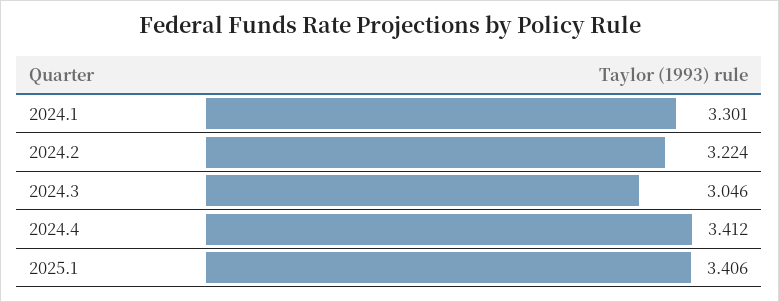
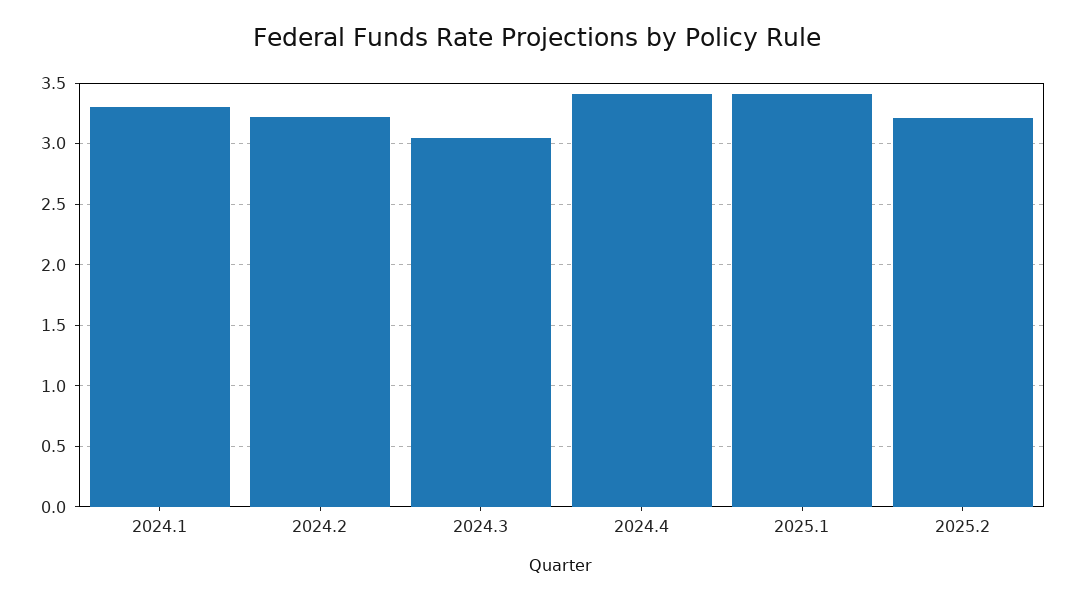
2025.2: none -> 3.2

